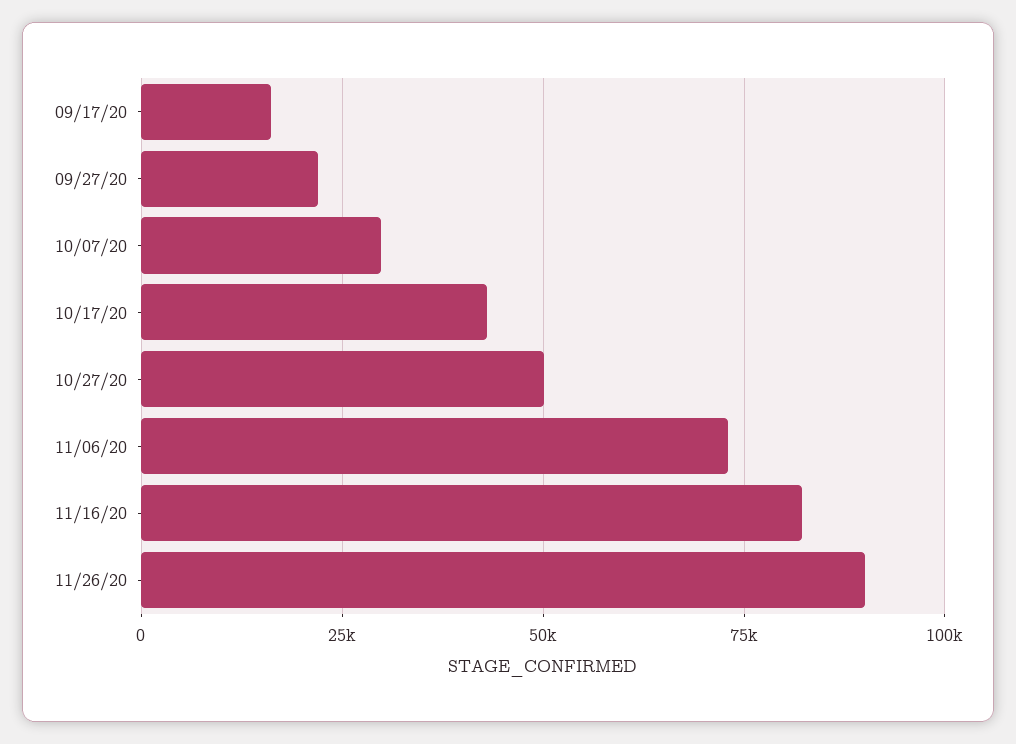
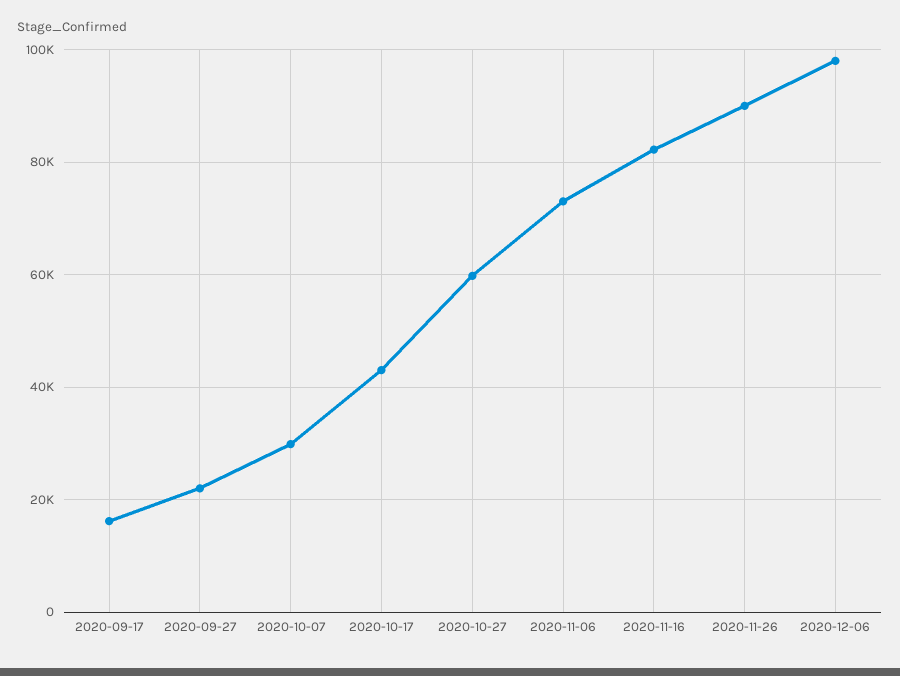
10/27/20: 50000 -> 60000
2020-12-06: none -> 98000

